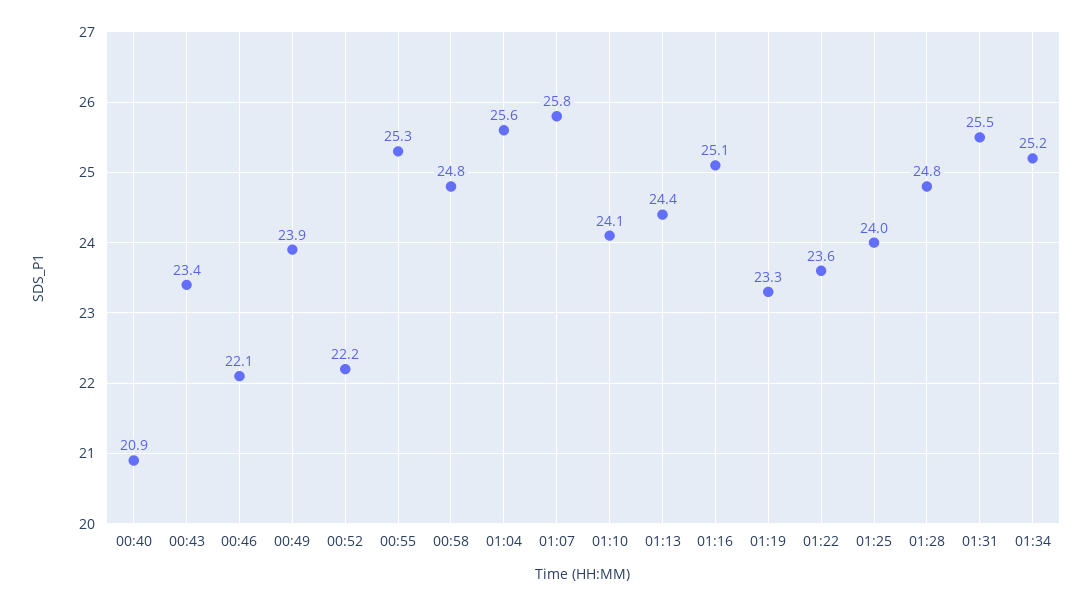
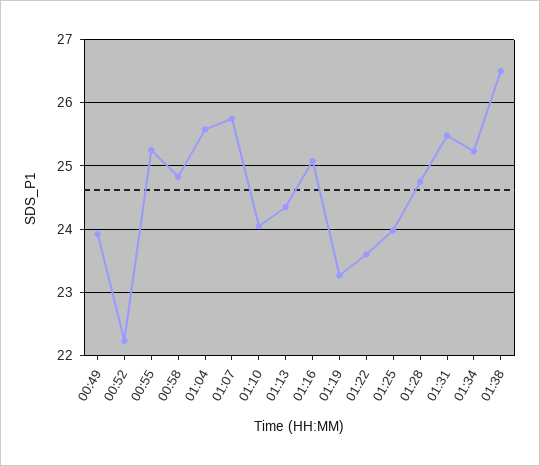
00:40: 20.9 -> none
00:43: 23.4 -> none
00:46: 22.1 -> none
01:38: none -> 26.5

